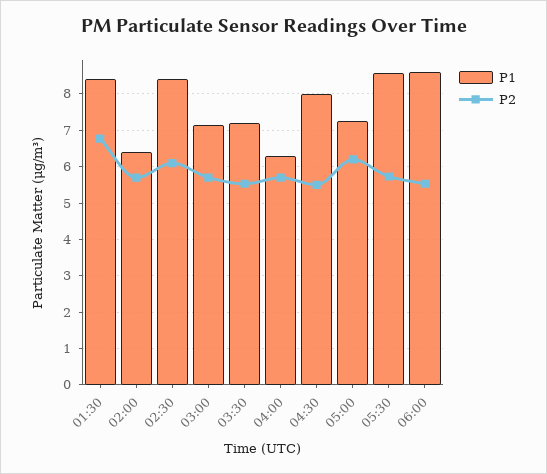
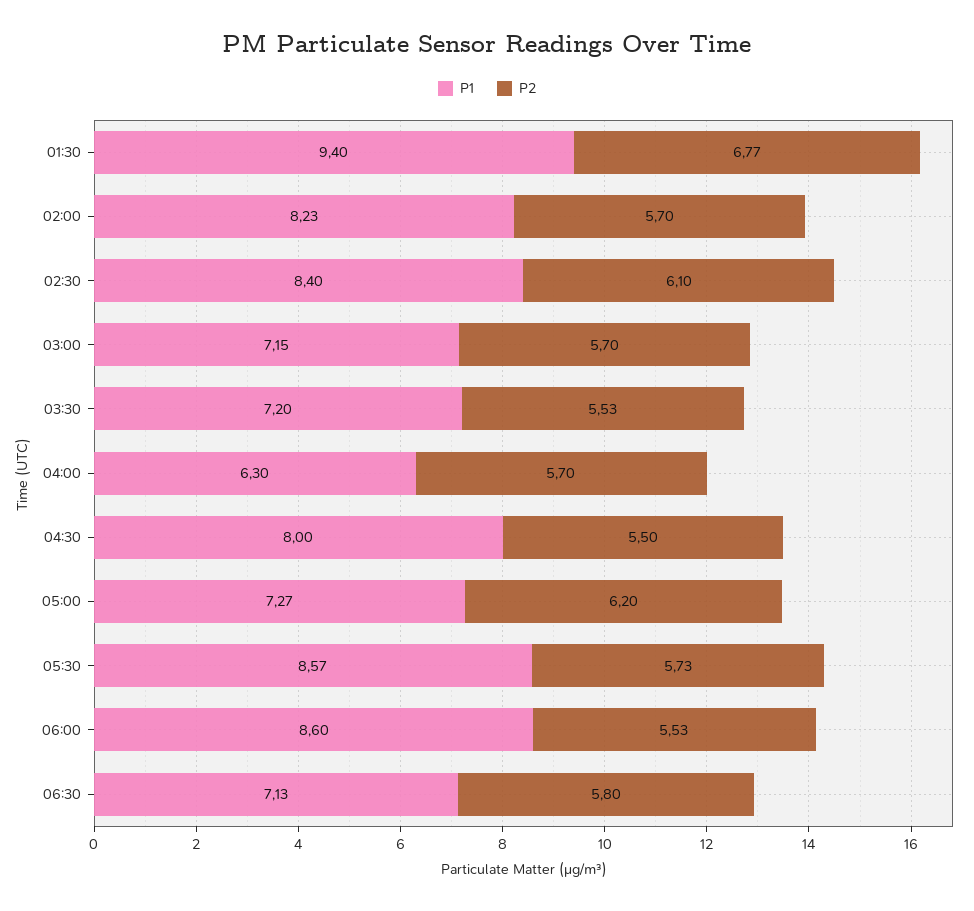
P1, 01:30: 8.4 -> 9.4
P1, 02:00: 6.4 -> 8.23
P1, 06:30: none -> 7.13
P2, 06:30: none -> 5.8

